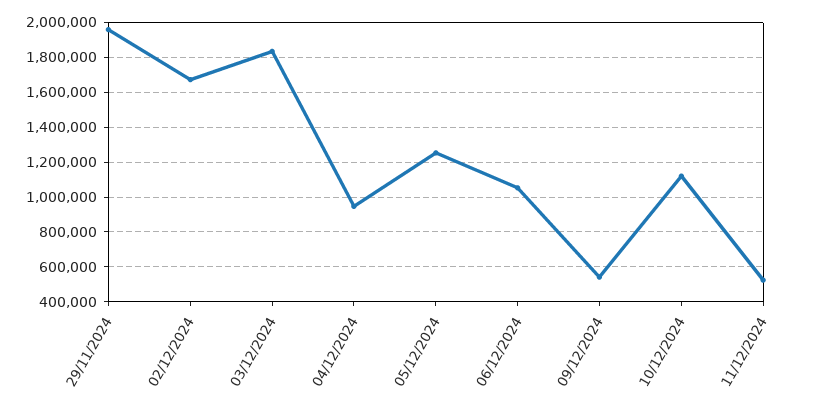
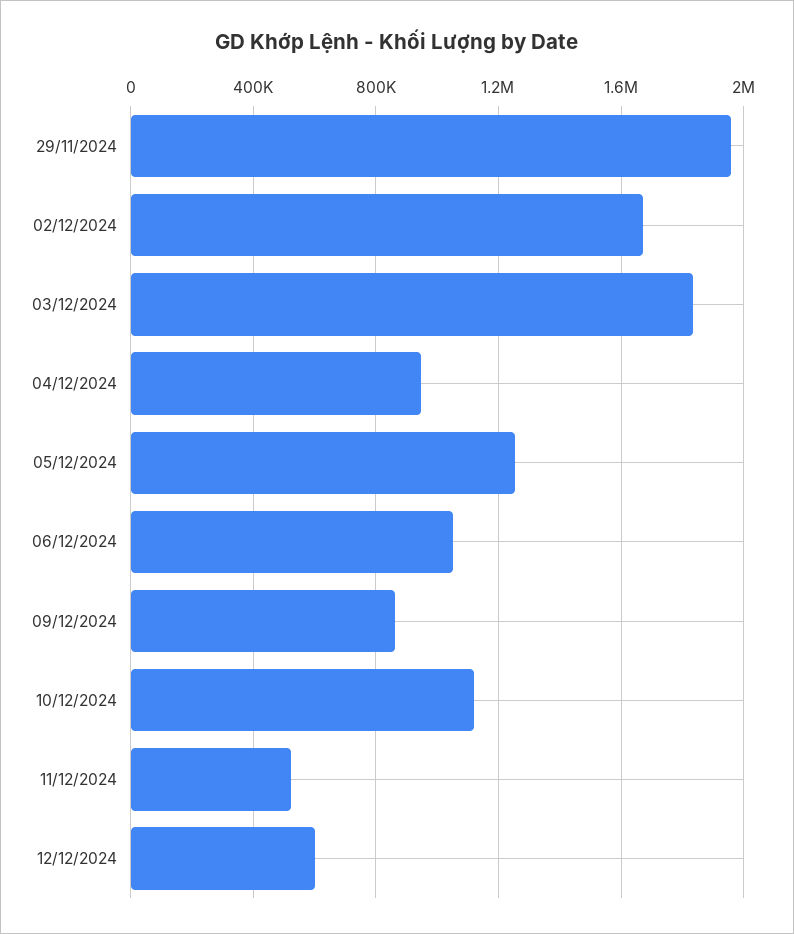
09/12/2024: 550000 -> 850000
12/12/2024: none -> 600000

